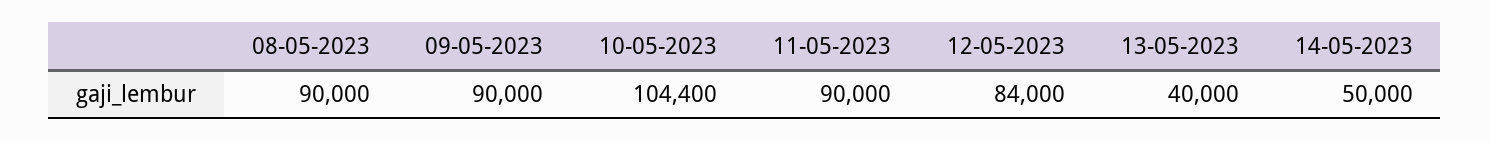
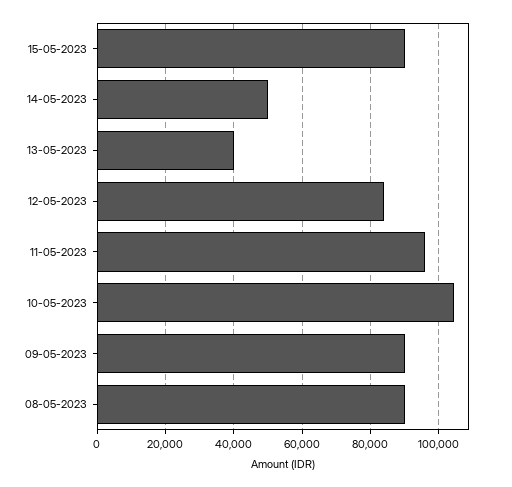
11-05-2023: 90000 -> 96000
15-05-2023: none -> 90000

